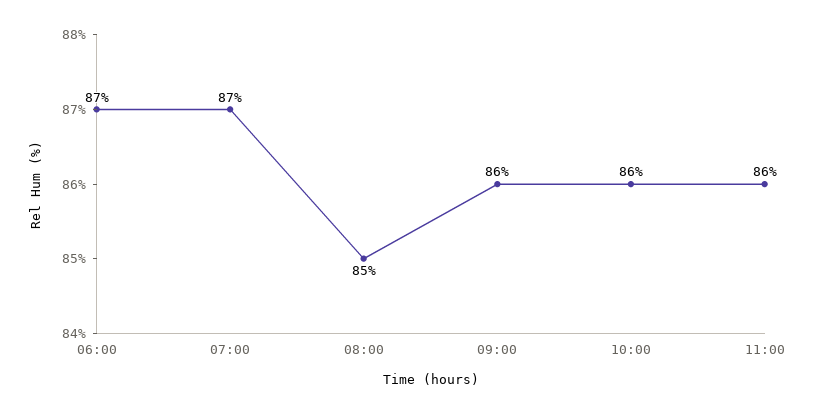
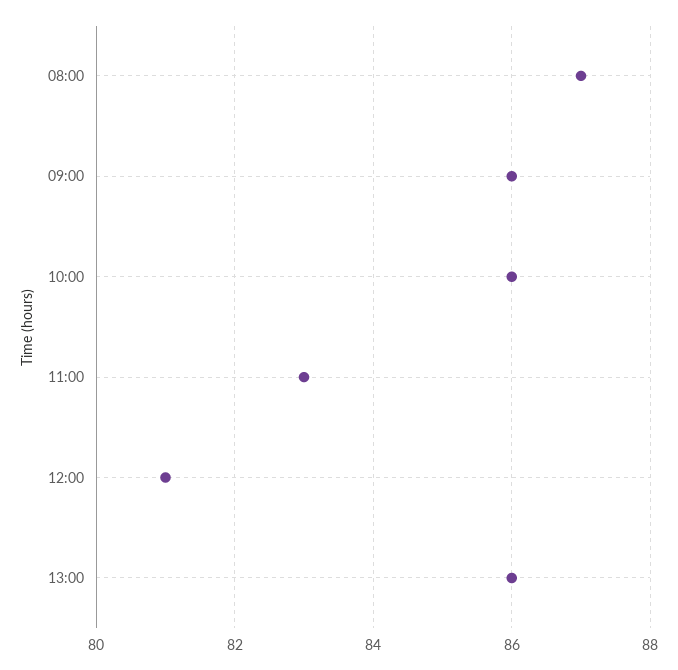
06:00: 87 -> none
07:00: 87 -> none
08:00: 85 -> 87
11:00: 86 -> 83
12:00: none -> 81
13:00: none -> 86

